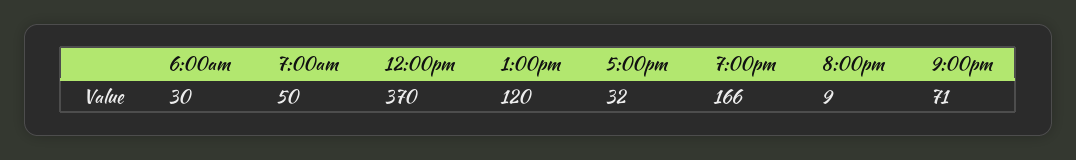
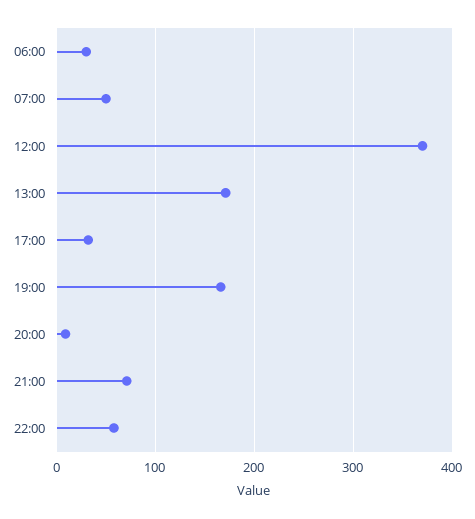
1:00pm: 120 -> 170
22:00: none -> 60

